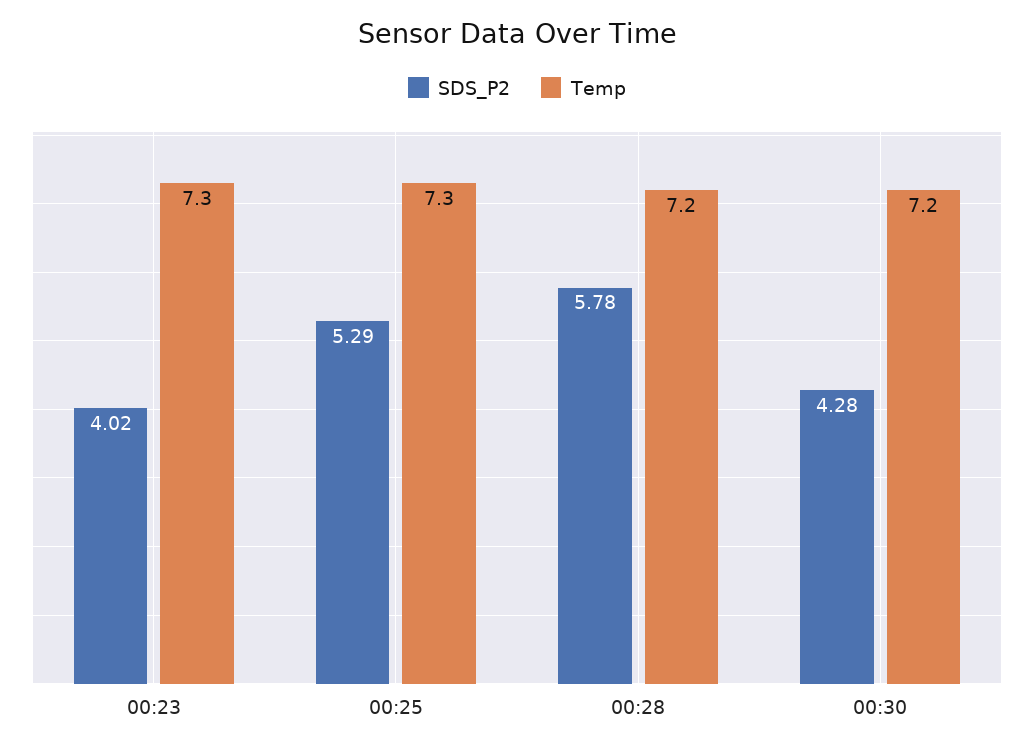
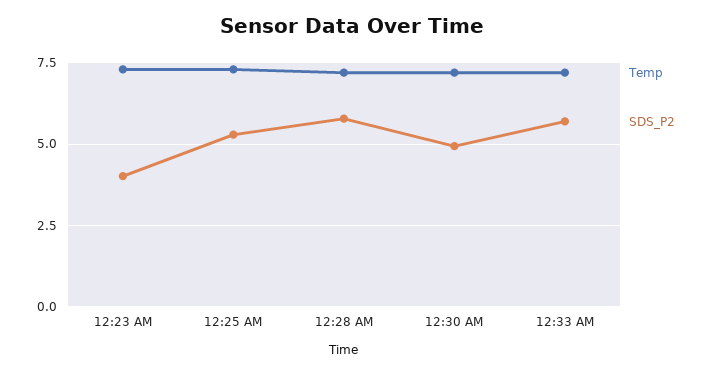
SDS_P2, 00:30: 4.28 -> 5
Temp, 12:33 AM: none -> 7.25
SDS_P2, 12:33 AM: none -> 5.75

